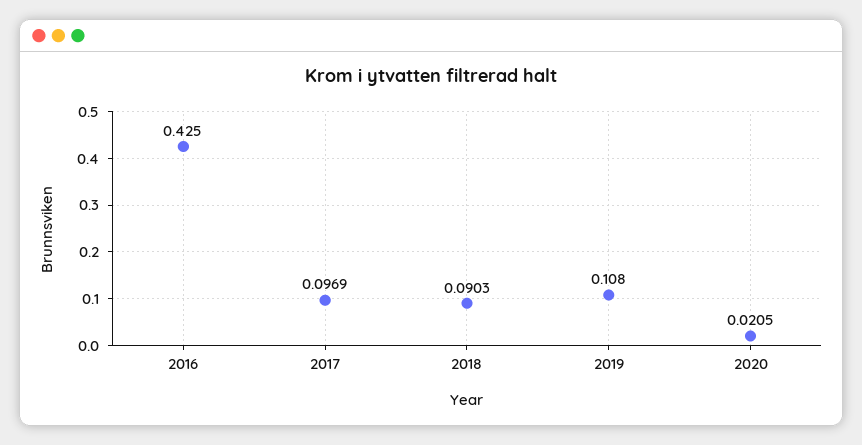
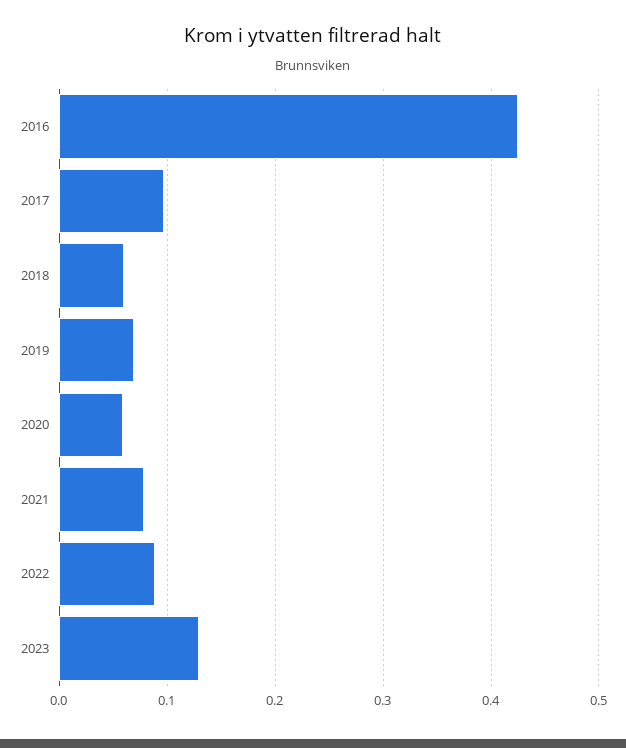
2018: 0.0903 -> 0.06
2019: 0.108 -> 0.07
2020: 0.0205 -> 0.06
2021: none -> 0.08
2022: none -> 0.09
2023: none -> 0.13

